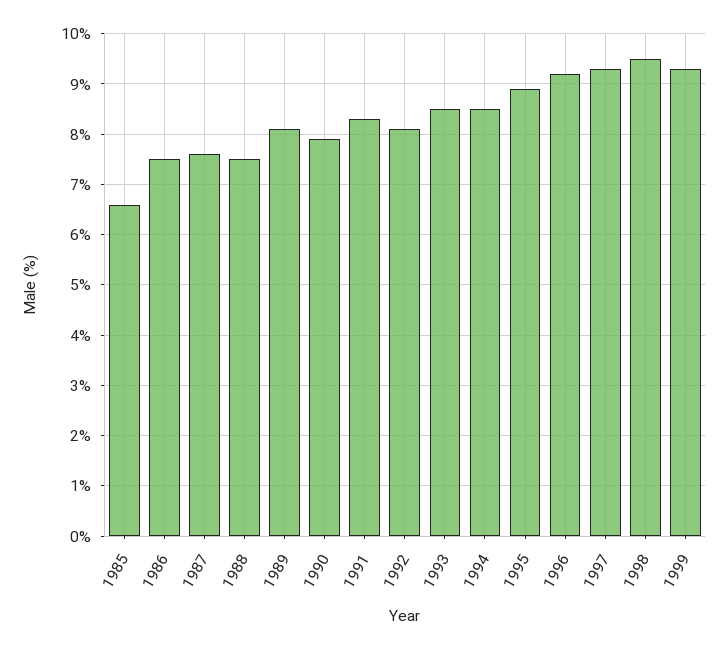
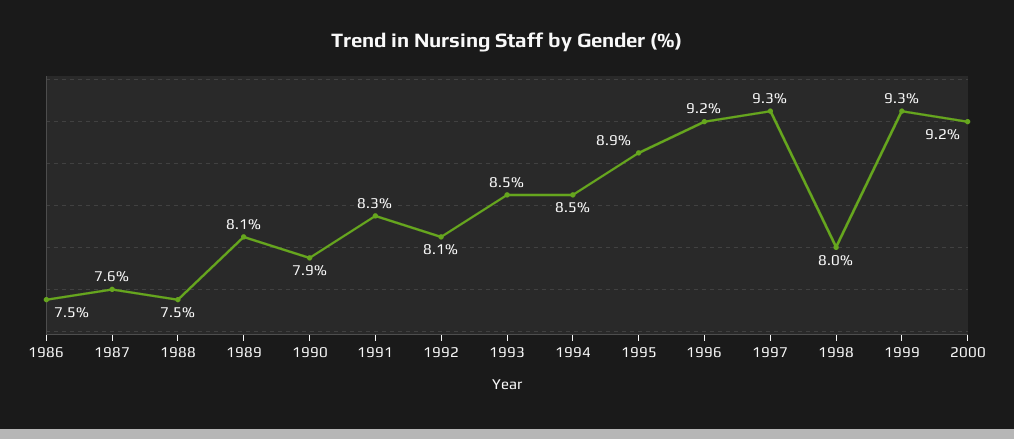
1985: 6.5 -> none
1998: 9.5 -> 8
2000: none -> 9.2

